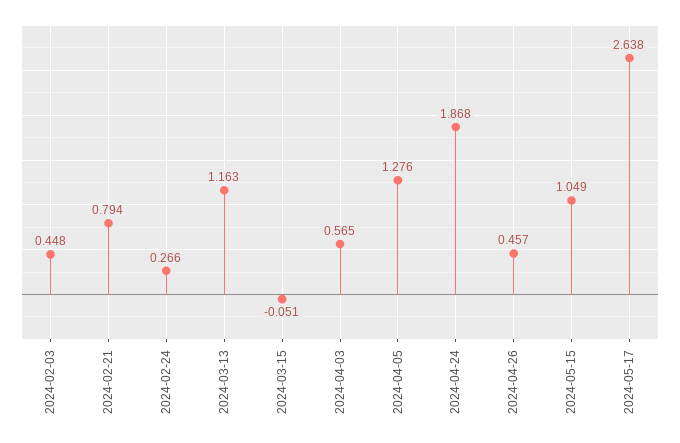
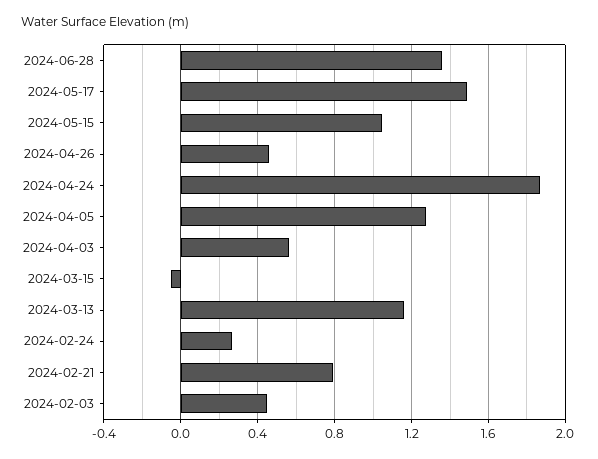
2024-05-17: 2.638 -> 1.5
2024-06-28: none -> 1.35

